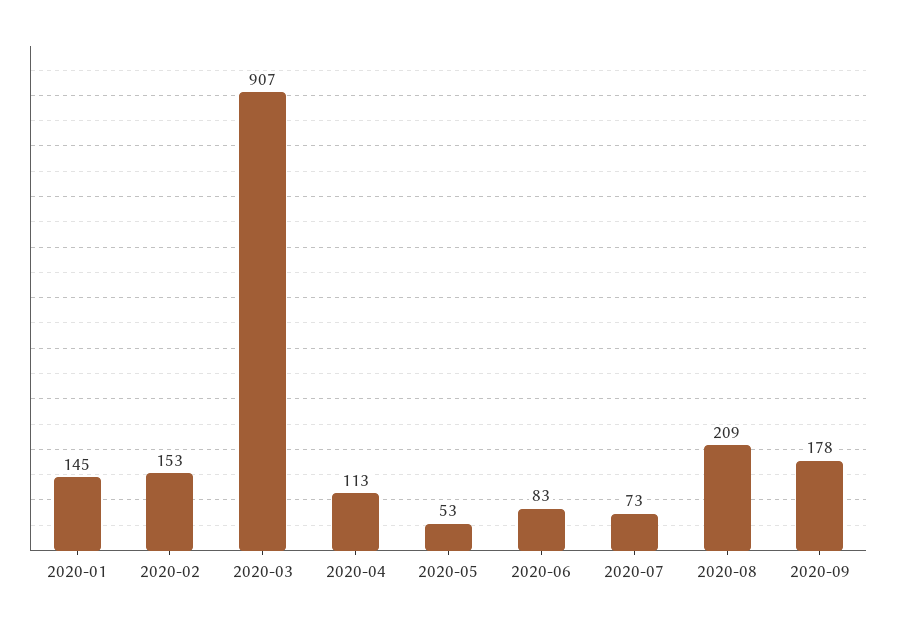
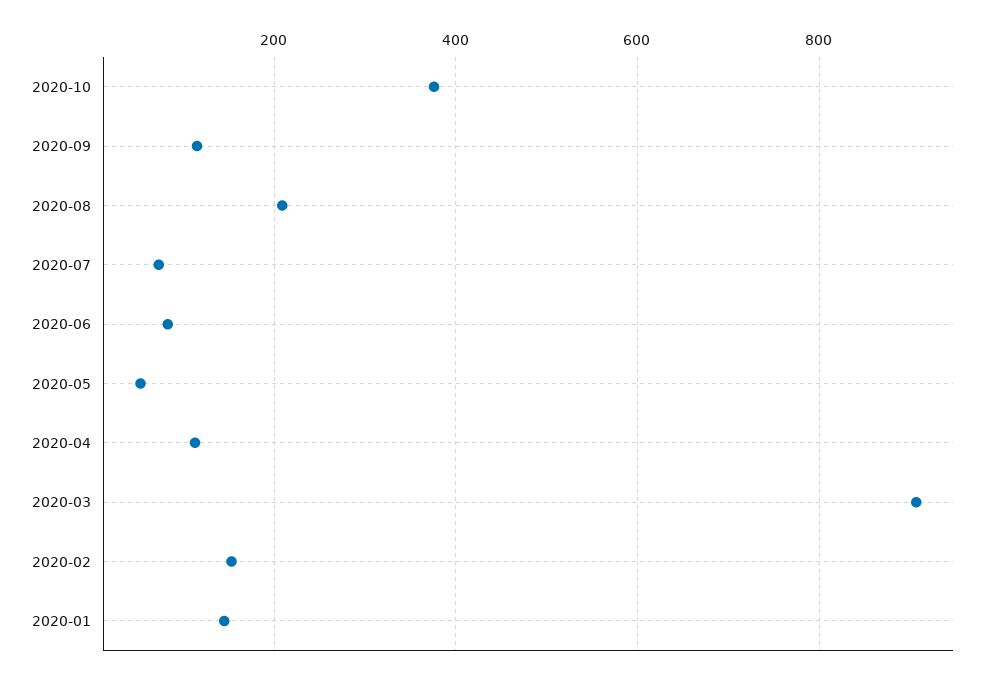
2020-09: 178 -> 120
2020-10: none -> 380

